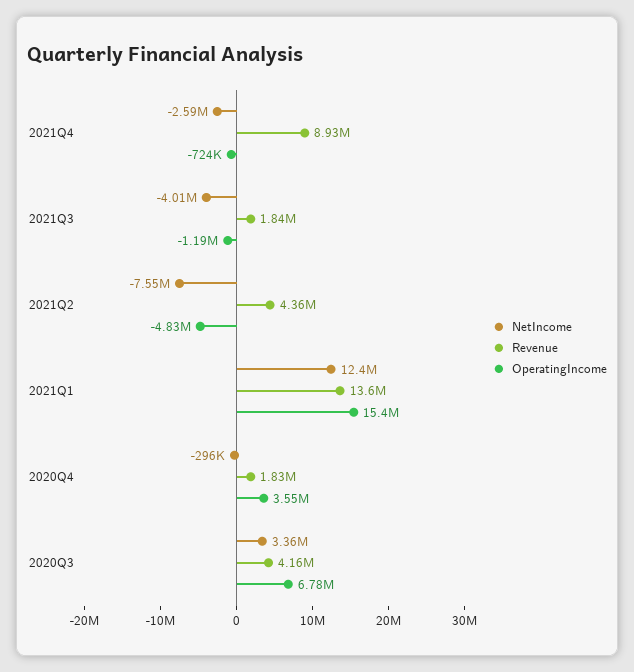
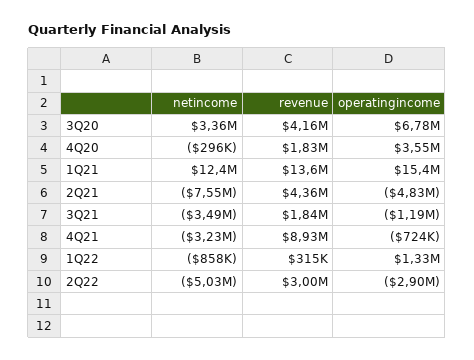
NetIncome, 2021Q4: -2590000 -> -3230000
NetIncome, 2021Q3: -4010000 -> -3490000
NetIncome, 1Q22: none -> -858000
Revenue, 1Q22: none -> 315000
OperatingIncome, 1Q22: none -> 1330000
NetIncome, 2Q22: none -> -5030000
Revenue, 2Q22: none -> 3000000
OperatingIncome, 2Q22: none -> -2900000

